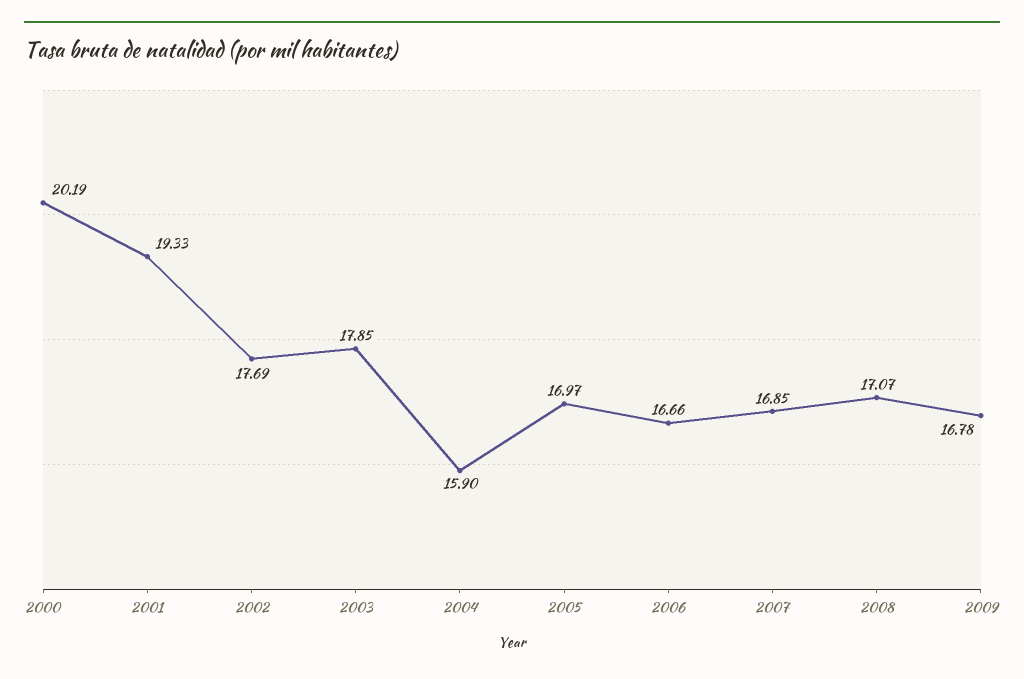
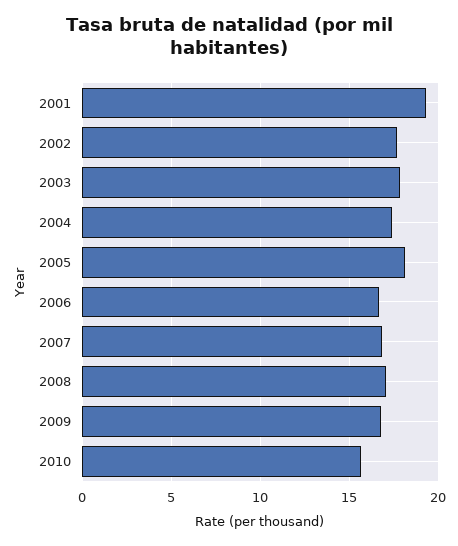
2000: 20.19 -> none
2004: 15.9 -> 17.5
2005: 16.97 -> 18
2010: none -> 15.5

